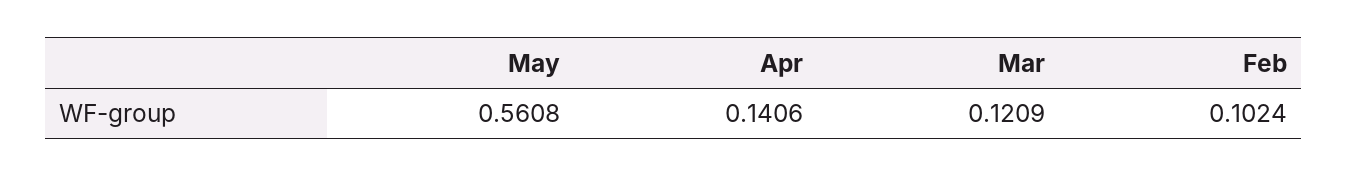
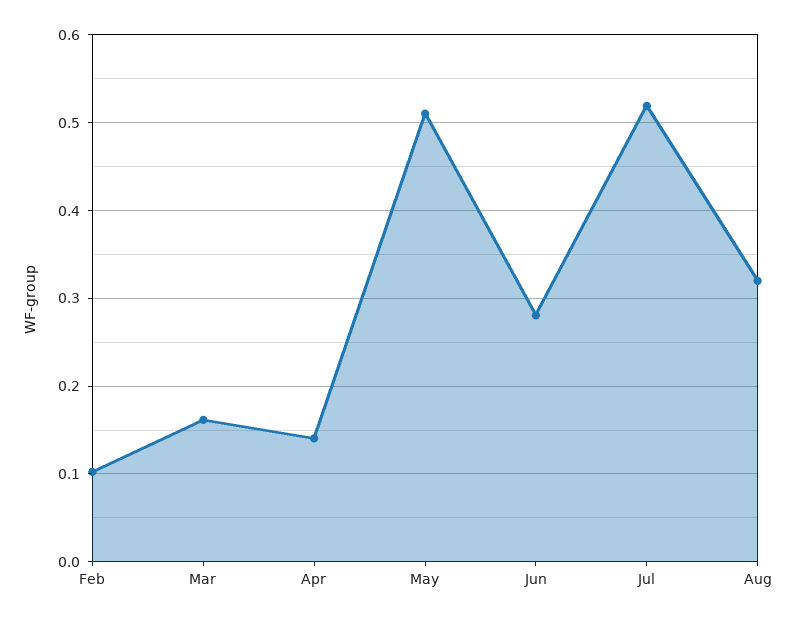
May: 0.5608 -> 0.51
Mar: 0.1209 -> 0.16
Jun: none -> 0.28
Jul: none -> 0.52
Aug: none -> 0.32

